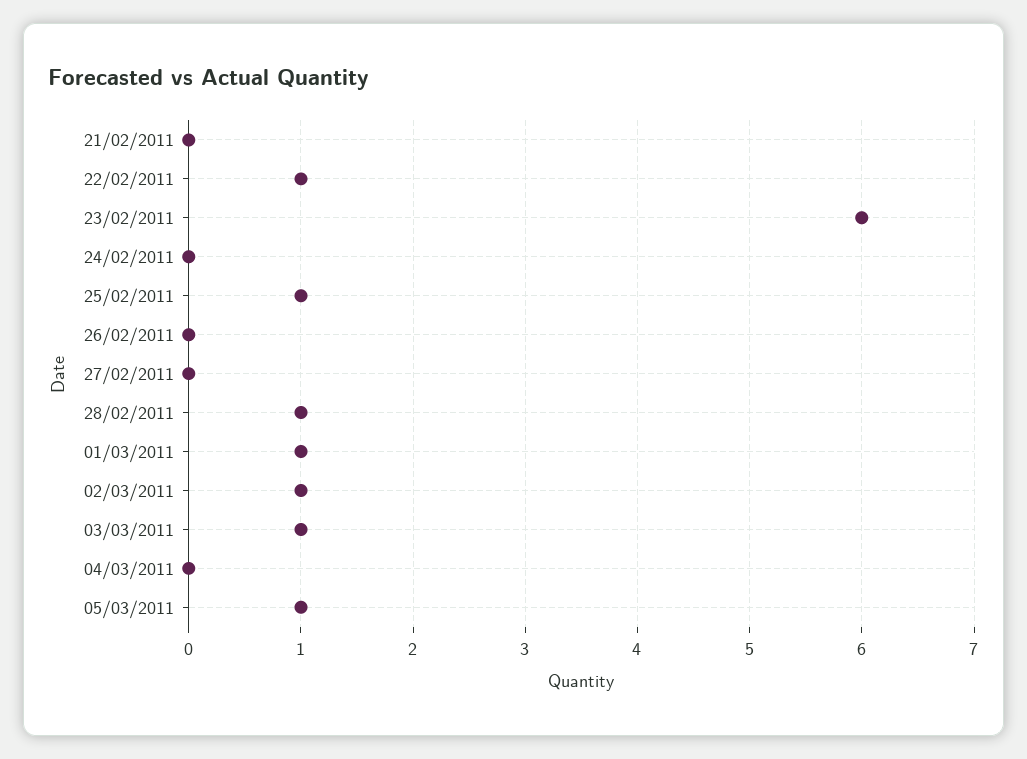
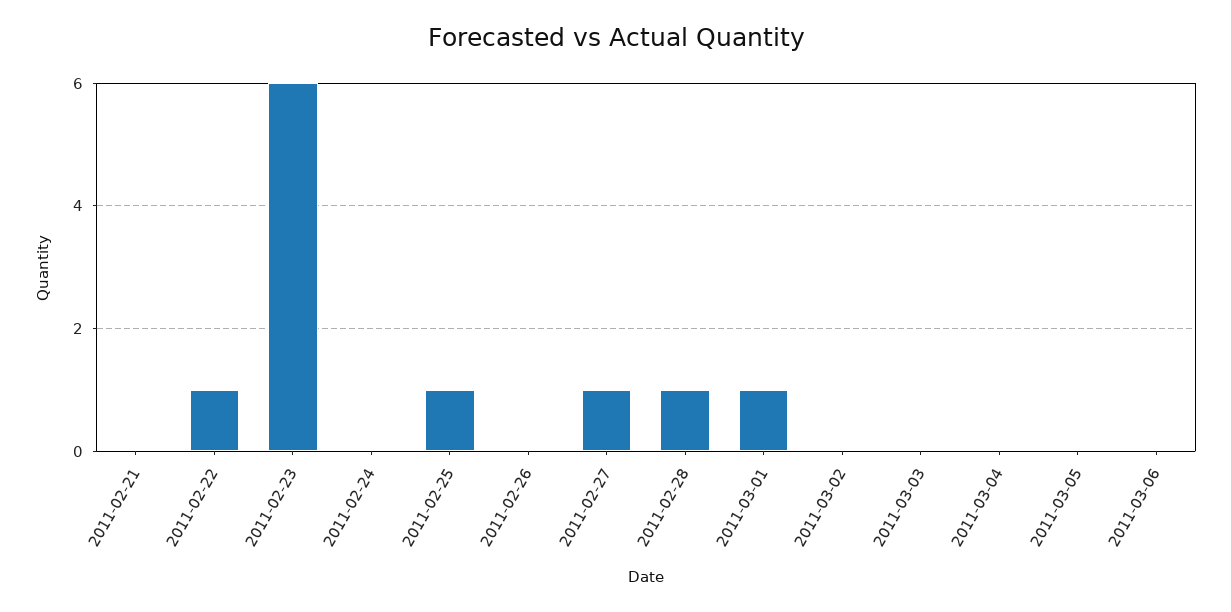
27/02/2011: 0 -> 1
02/03/2011: 1 -> 0
03/03/2011: 1 -> 0
05/03/2011: 1 -> 0
2011-03-06: none -> 0

